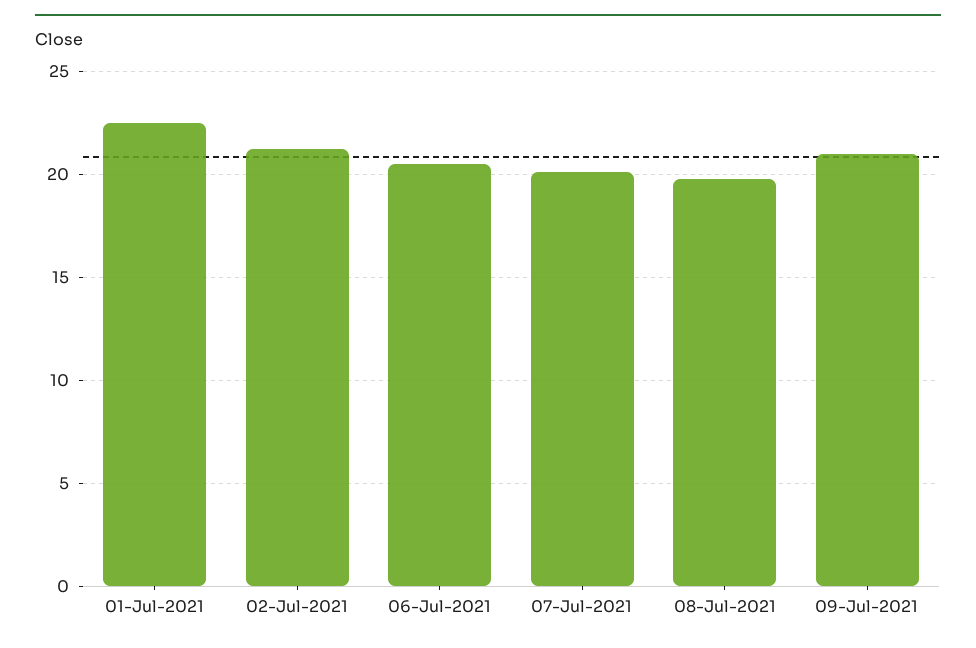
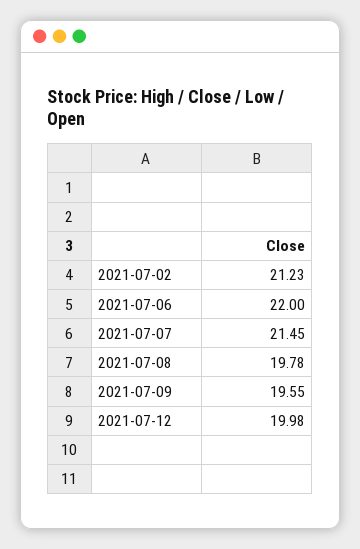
01-Jul-2021: 22.5 -> none
06-Jul-2021: 20.5 -> 22
07-Jul-2021: 20 -> 21.45
09-Jul-2021: 21 -> 19.55
2021-07-12: none -> 19.98

